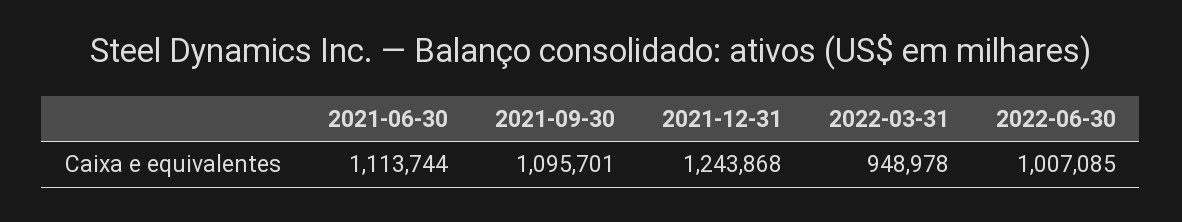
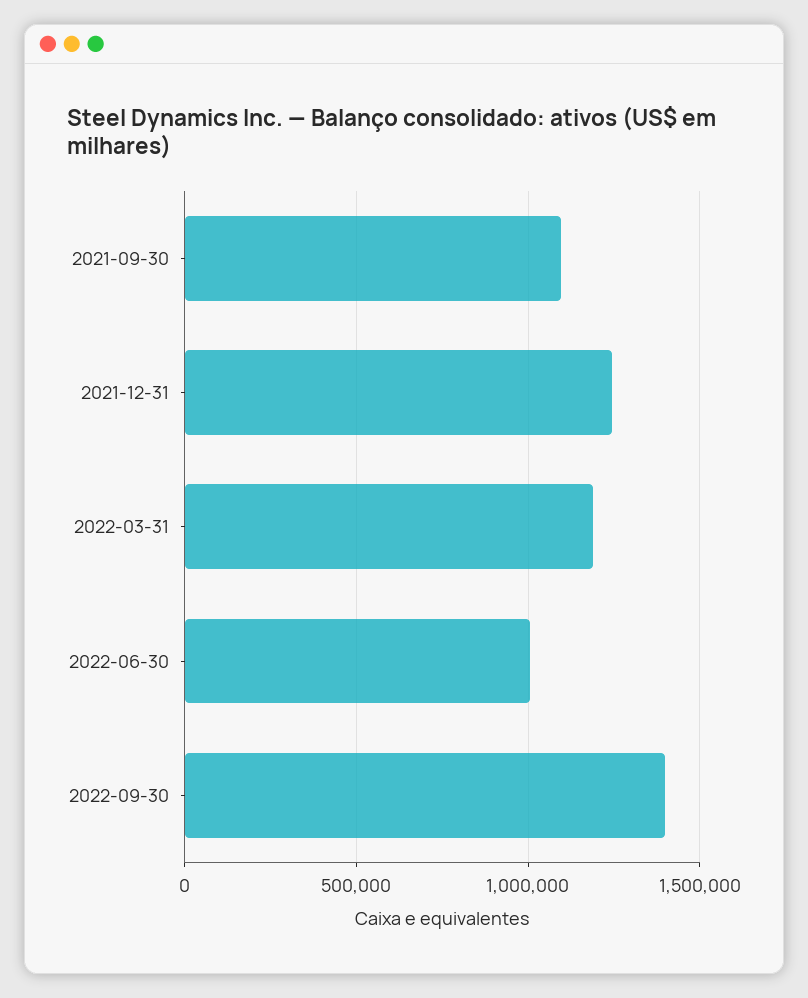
2021-06-30: 1113744 -> none
2022-03-31: 948978 -> 1200000
2022-09-30: none -> 1400000

